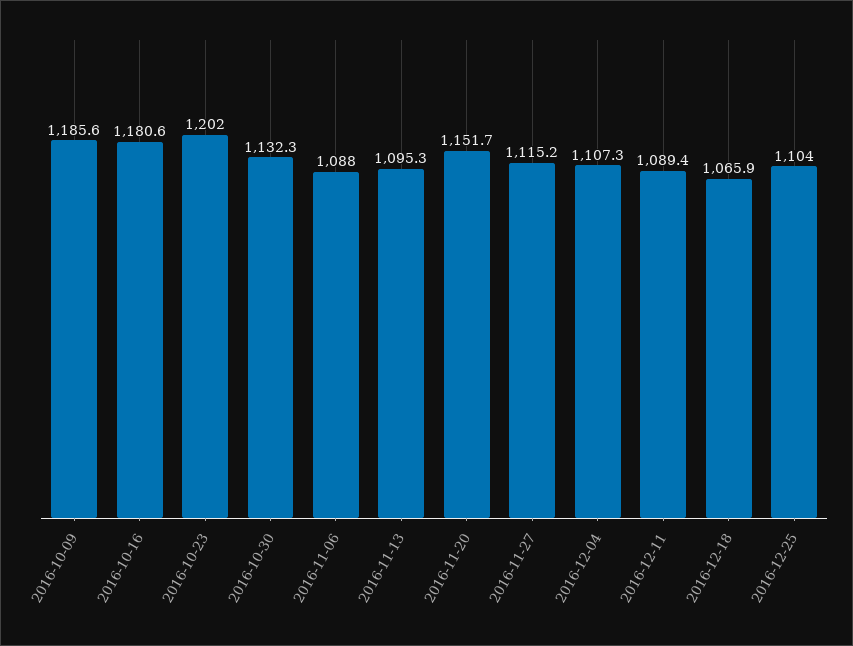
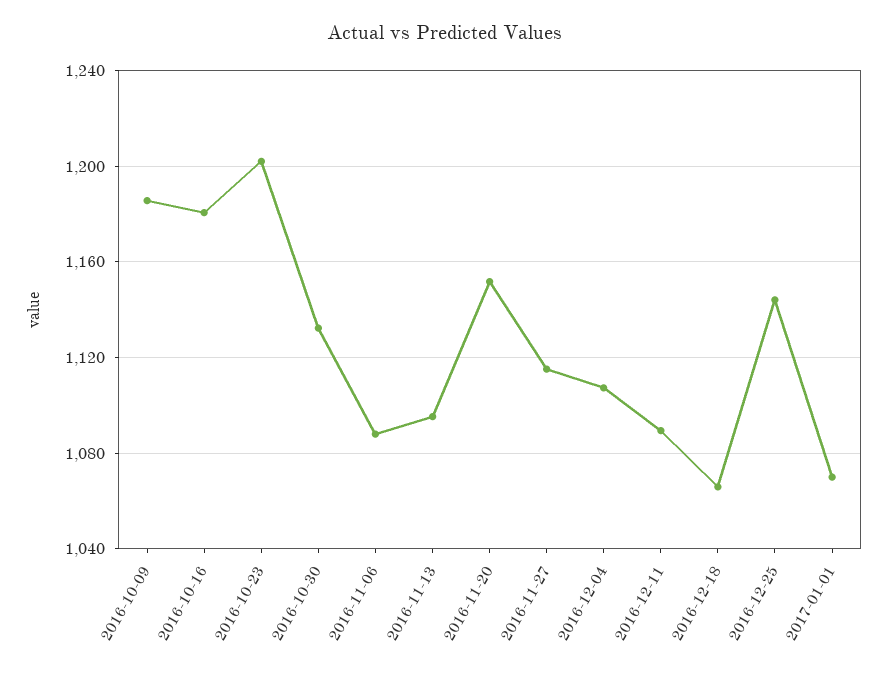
2016-12-25: 1104 -> 1145
2017-01-01: none -> 1070

